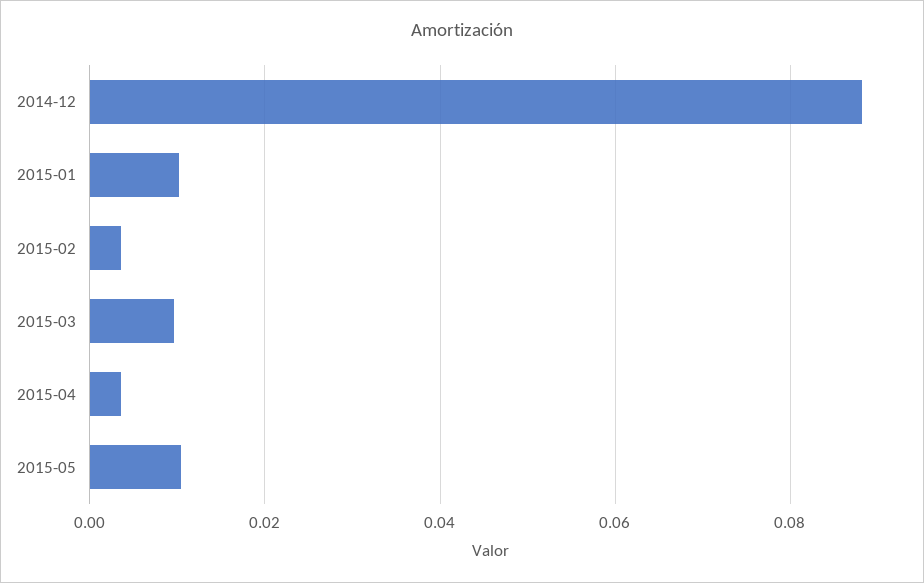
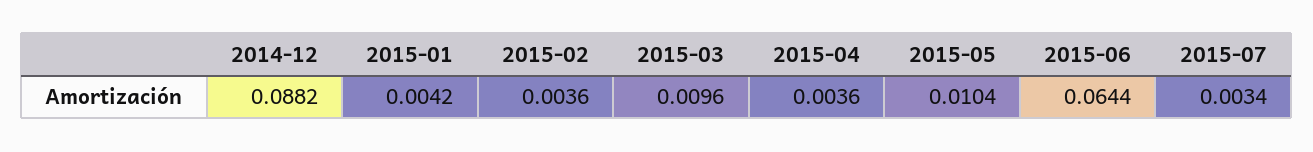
2015-01: 0.01 -> 0.0042
2015-06: none -> 0.0644
2015-07: none -> 0.0034

